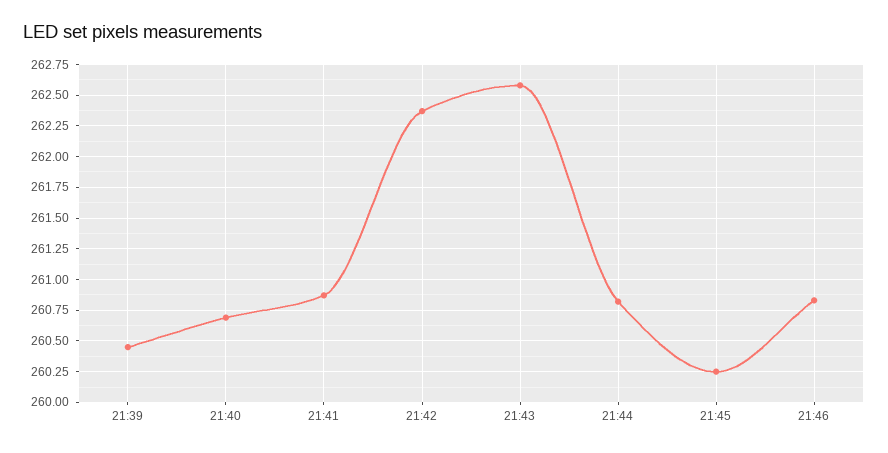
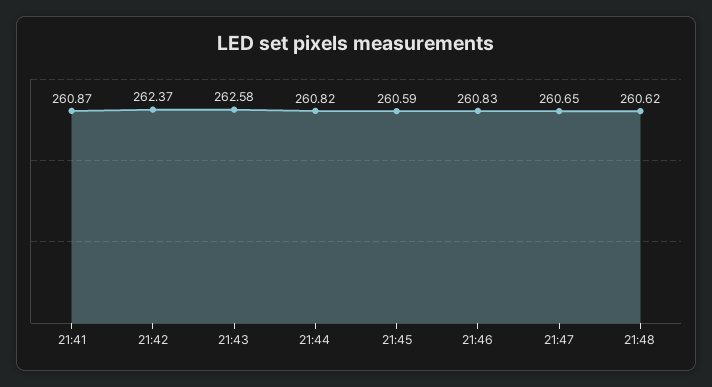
21:39: 260.45 -> none
21:40: 260.7 -> none
21:45: 260.25 -> 260.59
21:47: none -> 260.65
21:48: none -> 260.62

